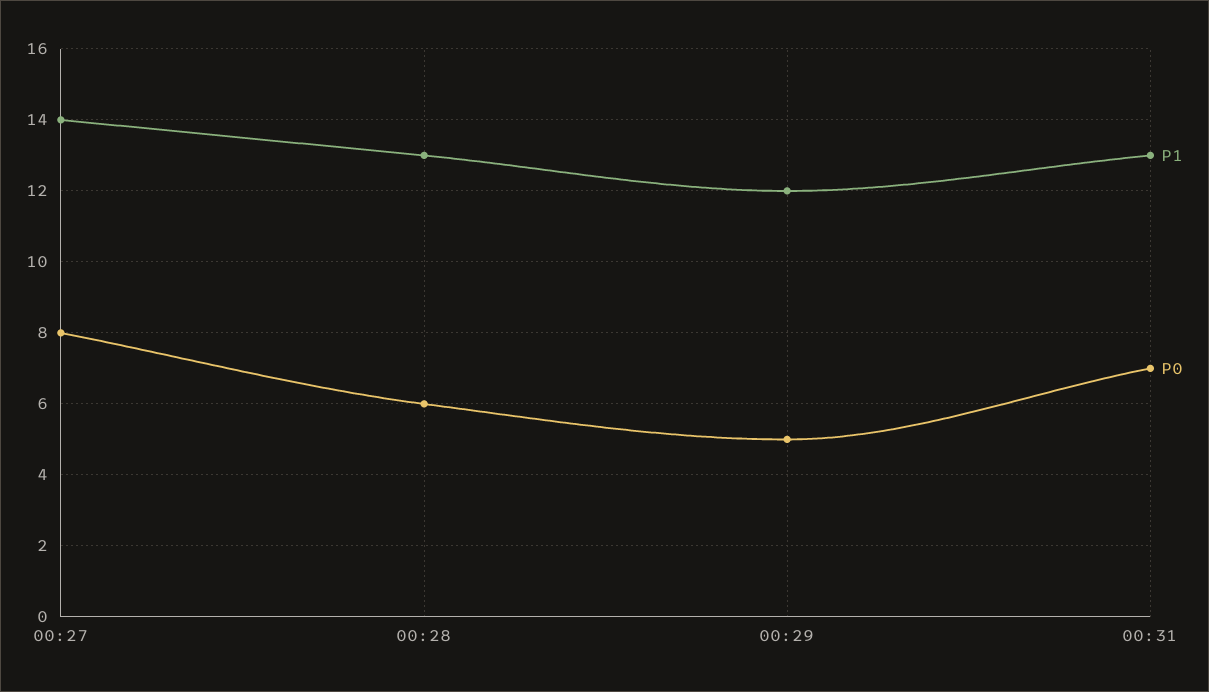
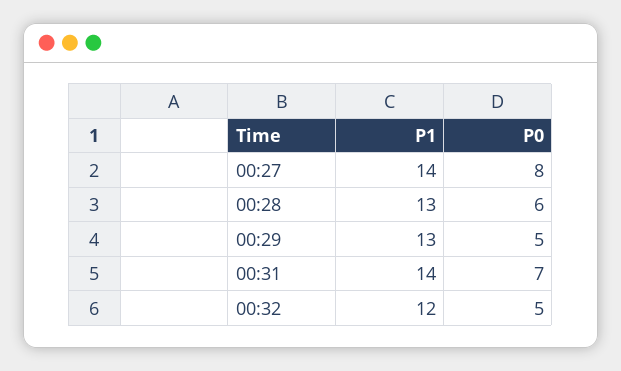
P1, 00:29: 12 -> 13
P1, 00:31: 13 -> 14
P1, 00:32: none -> 12
P0, 00:32: none -> 5

